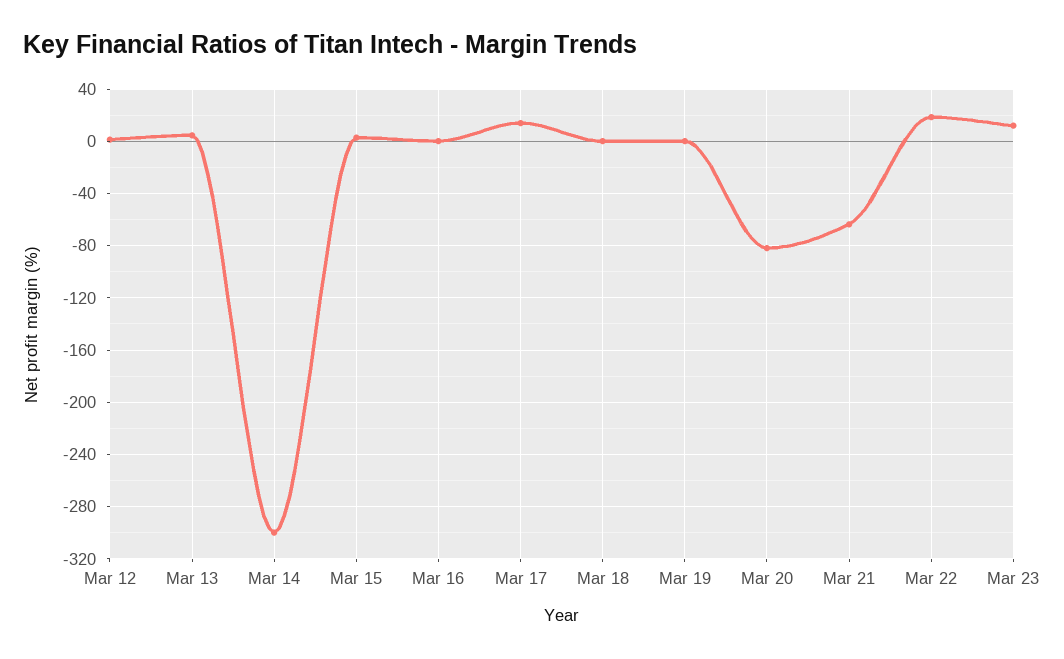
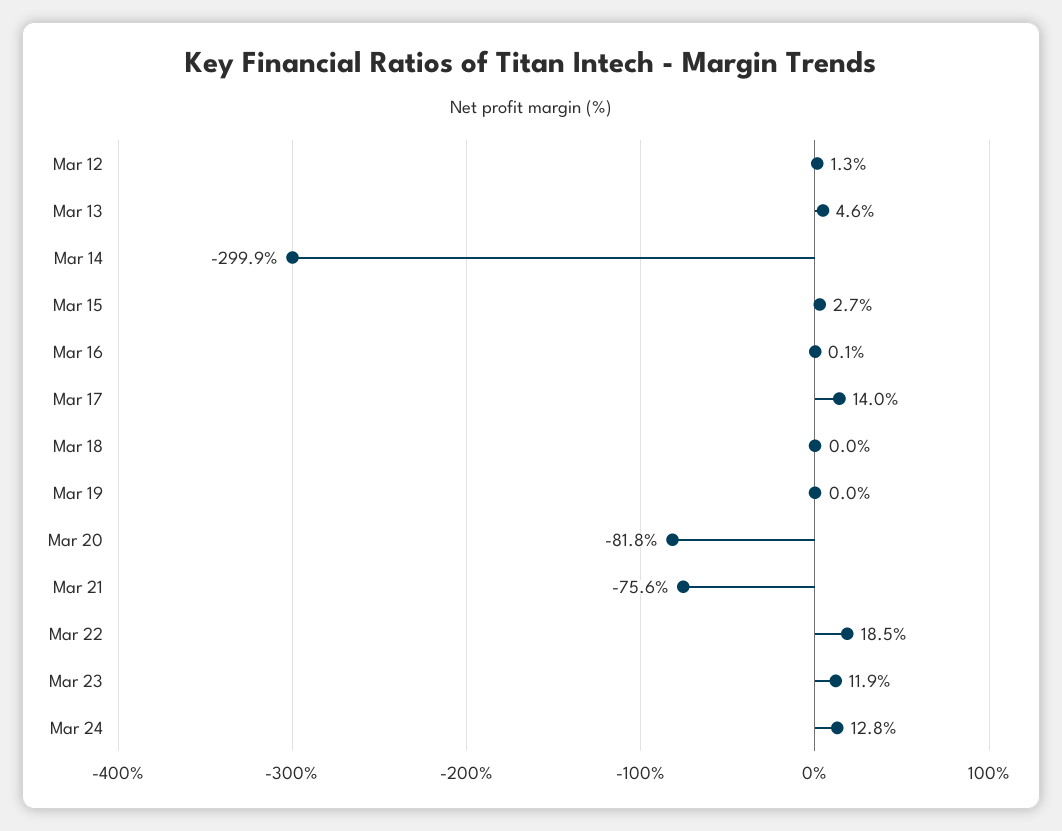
Mar 21: -65 -> -75.6
Mar 24: none -> 12.8

